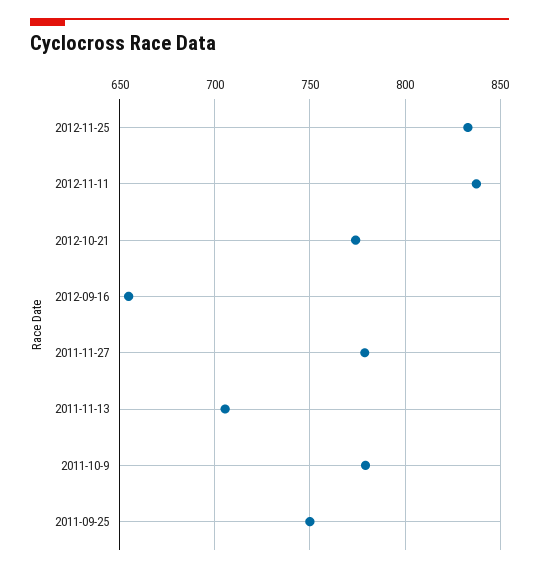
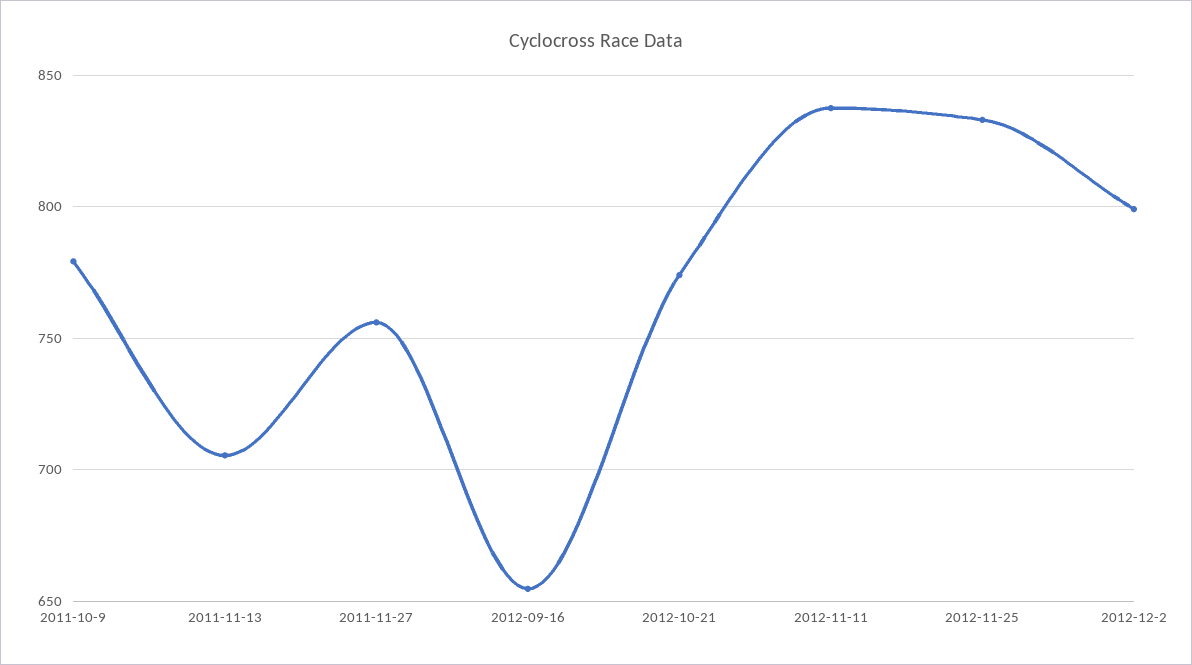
2011-11-27: 780 -> 755
2011-09-25: 750 -> none
2012-12-2: none -> 800

